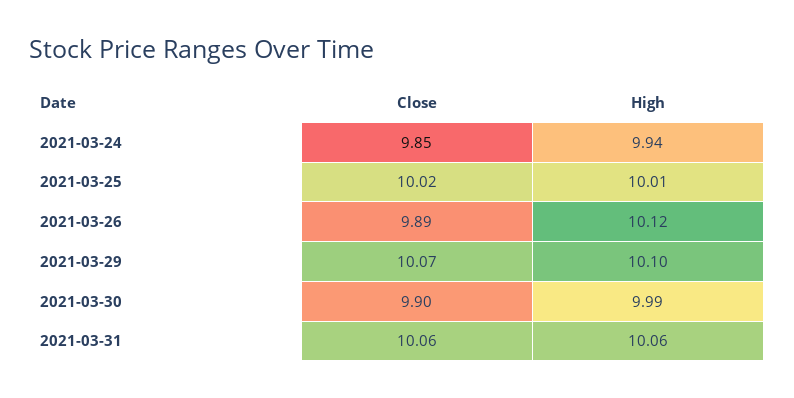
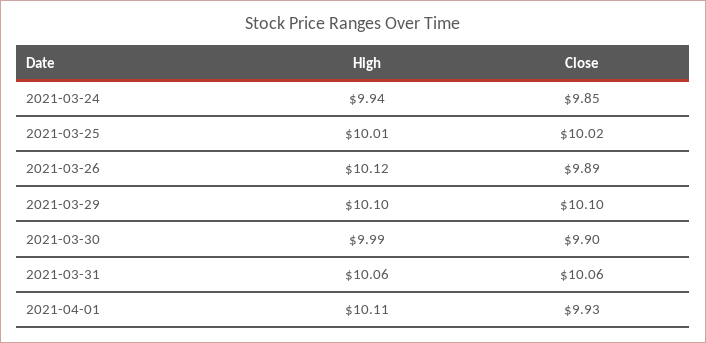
Close, 2021-03-29: 10.07 -> 10.1
High, 2021-04-01: none -> 10.11
Close, 2021-04-01: none -> 9.93

